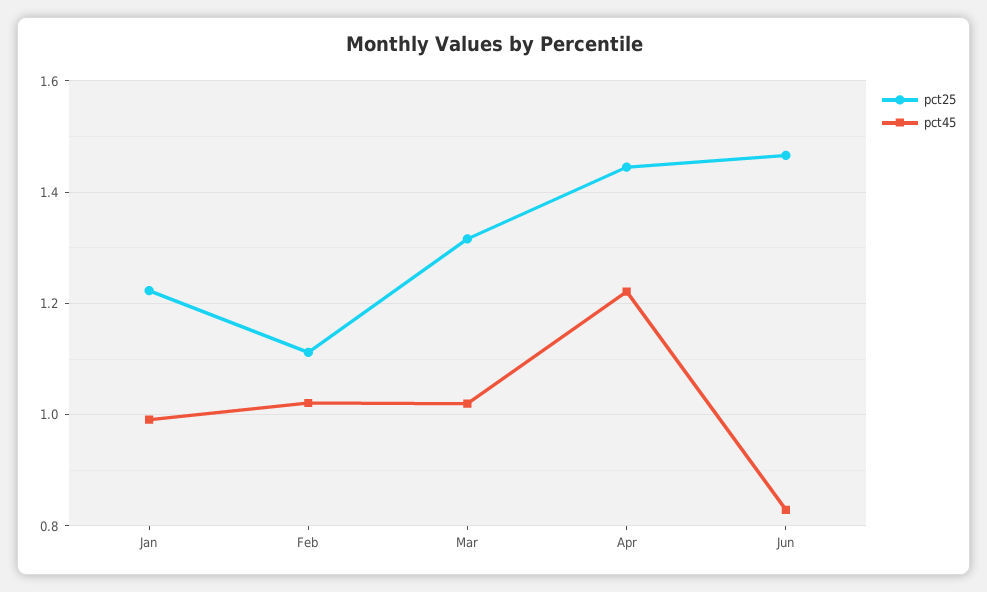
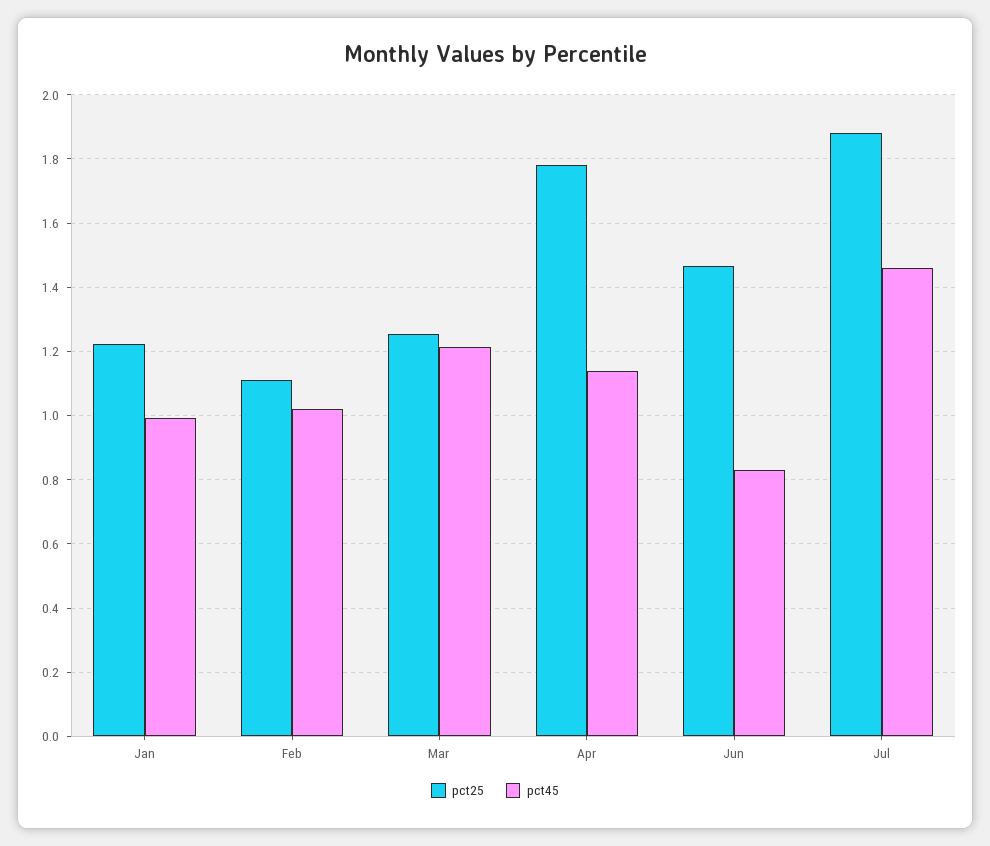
pct25, Mar: 1.32 -> 1.26
pct45, Mar: 1.02 -> 1.22
pct25, Apr: 1.44 -> 1.78
pct45, Apr: 1.22 -> 1.14
pct25, Jul: none -> 1.88
pct45, Jul: none -> 1.46

